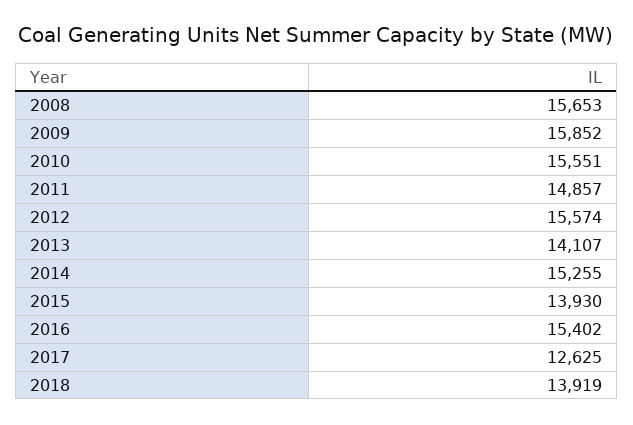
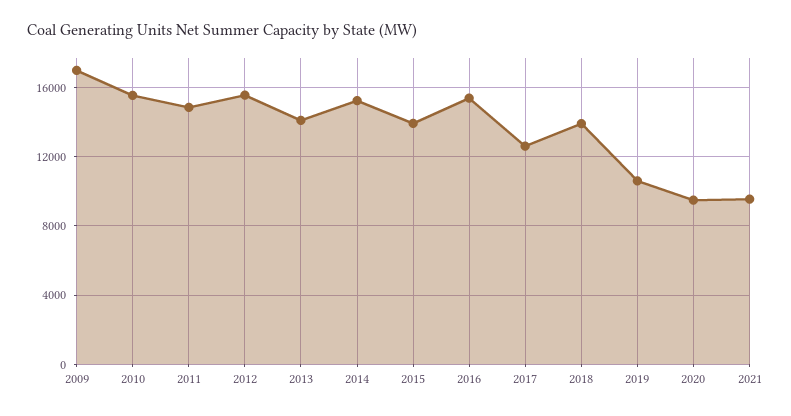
2008: 15653 -> none
2009: 15852 -> 17000
2019: none -> 10500
2020: none -> 9500
2021: none -> 9500

